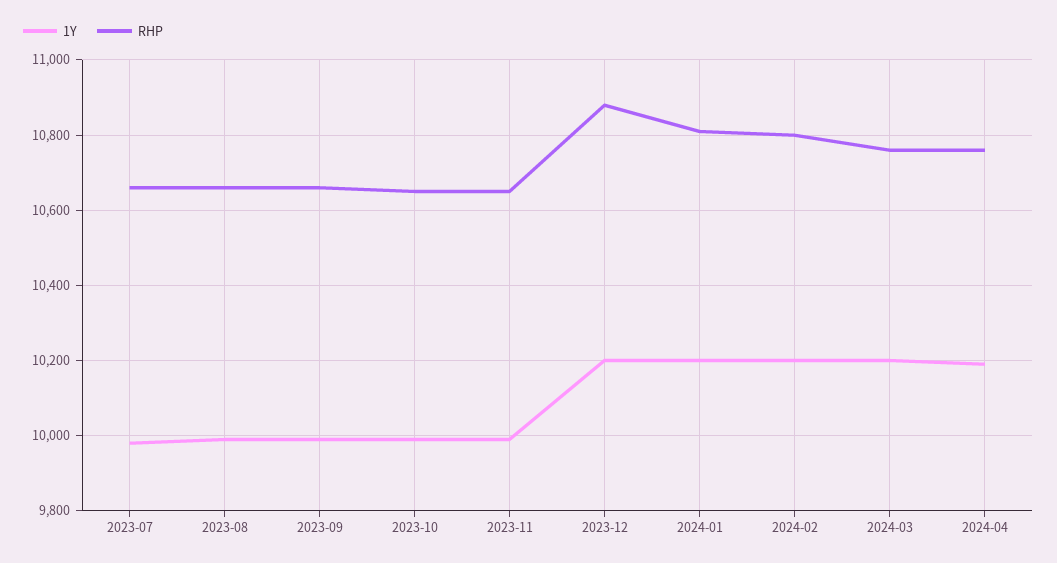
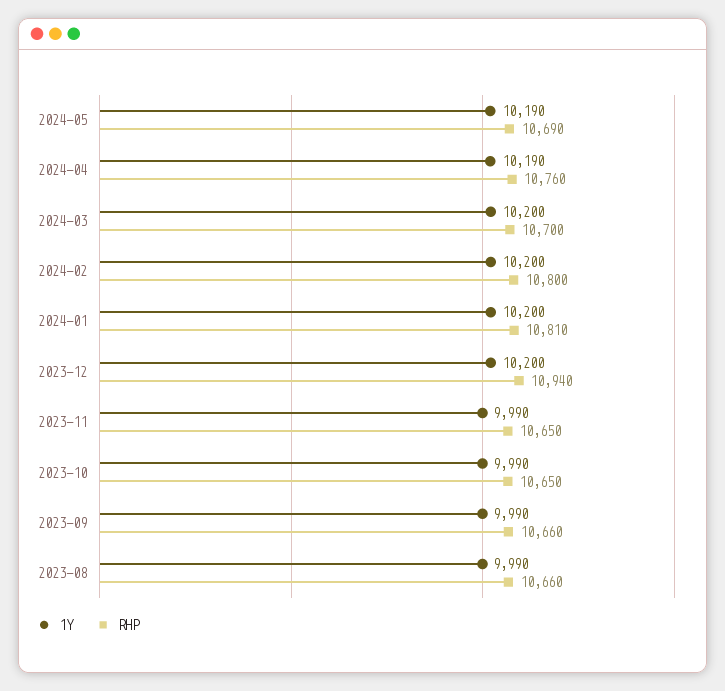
1Y, 2023-07: 9980 -> none
RHP, 2023-07: 10660 -> none
RHP, 2023-12: 10880 -> 10940
RHP, 2024-03: 10760 -> 10700
1Y, 2024-05: none -> 10190
RHP, 2024-05: none -> 10690

